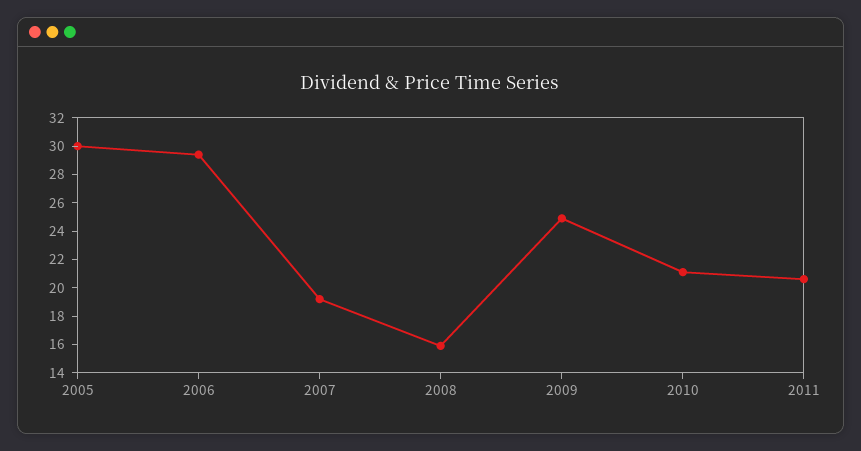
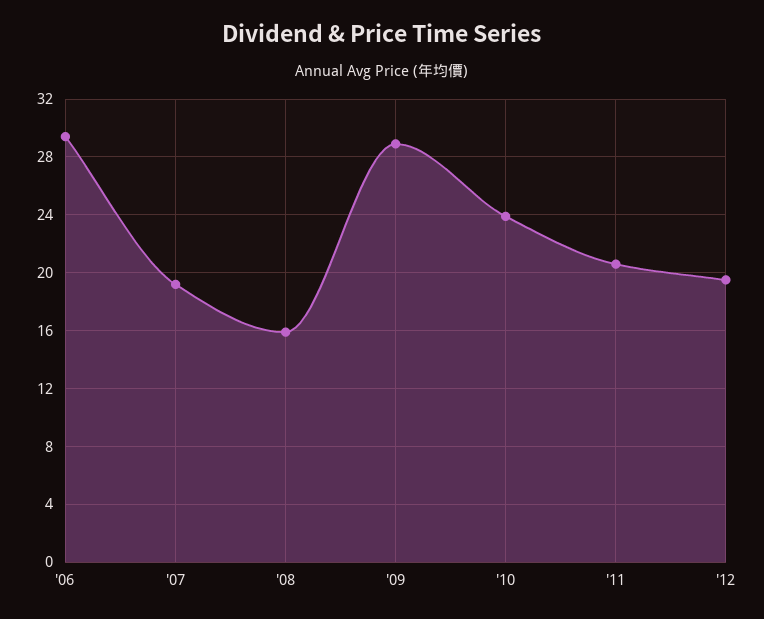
2005: 30 -> none
2009: 25 -> 29
2010: 21 -> 24
'12: none -> 19.5

